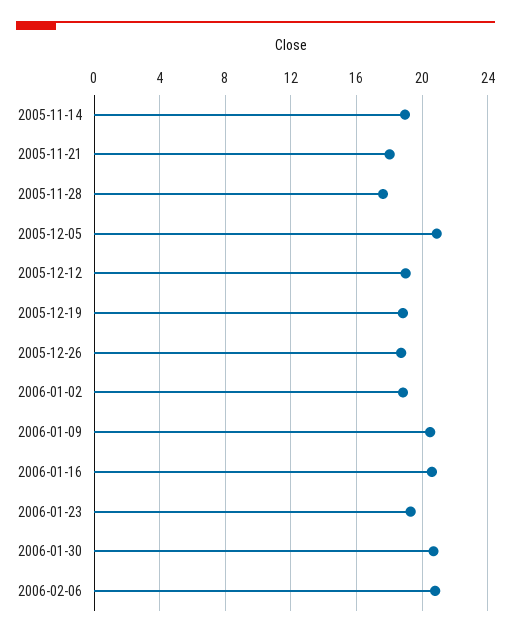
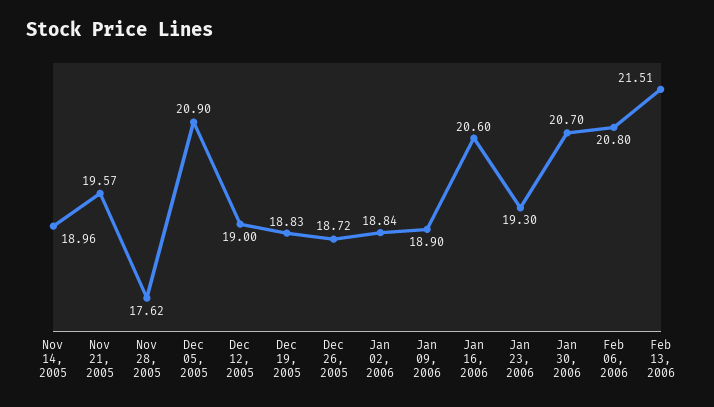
2005-11-21: 18 -> 19.57
2006-01-09: 20.5 -> 18.9
Feb 13, 2006: none -> 21.51

